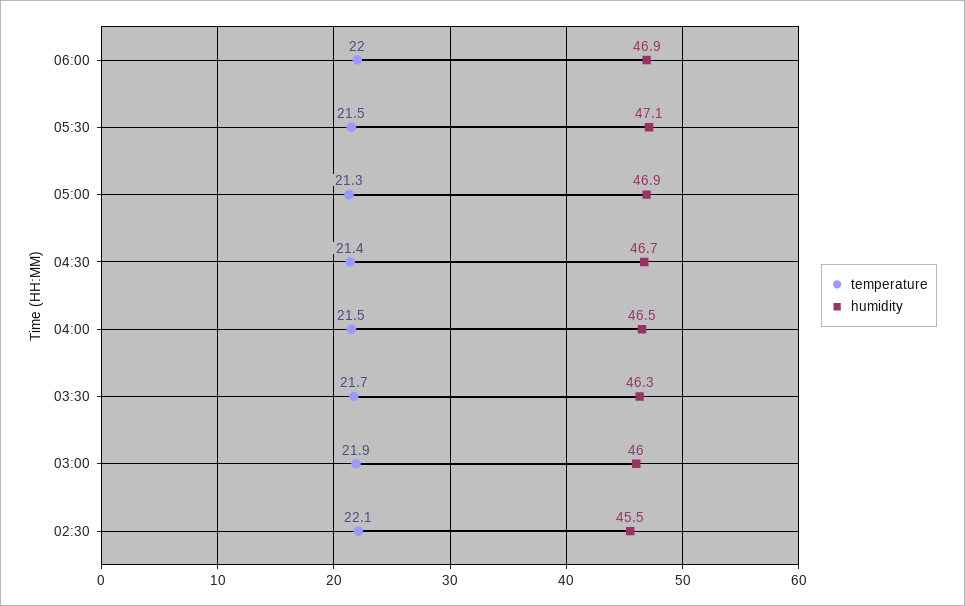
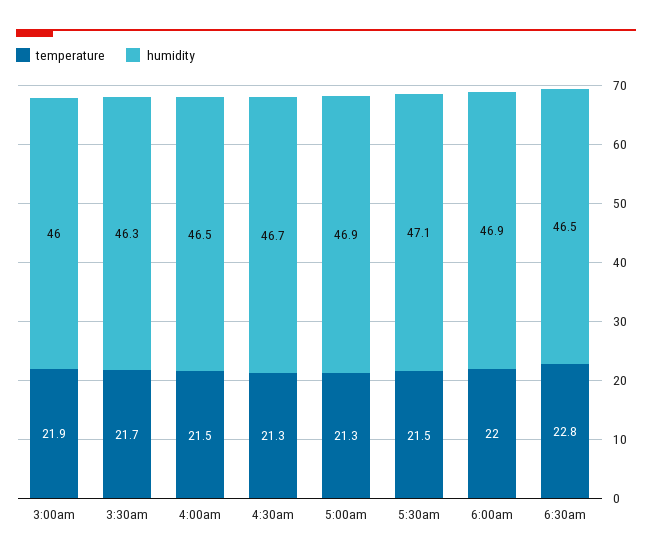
temperature, 04:30: 21.4 -> 21.3
temperature, 02:30: 22.1 -> none
humidity, 02:30: 45.5 -> none
temperature, 6:30am: none -> 22.8
humidity, 6:30am: none -> 46.5

